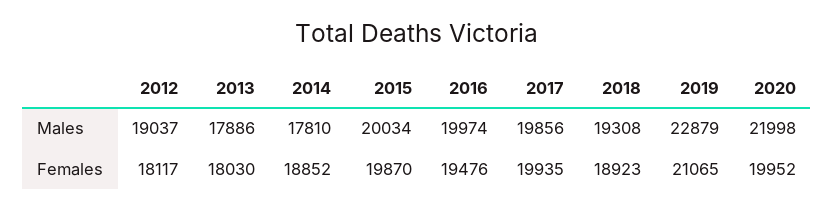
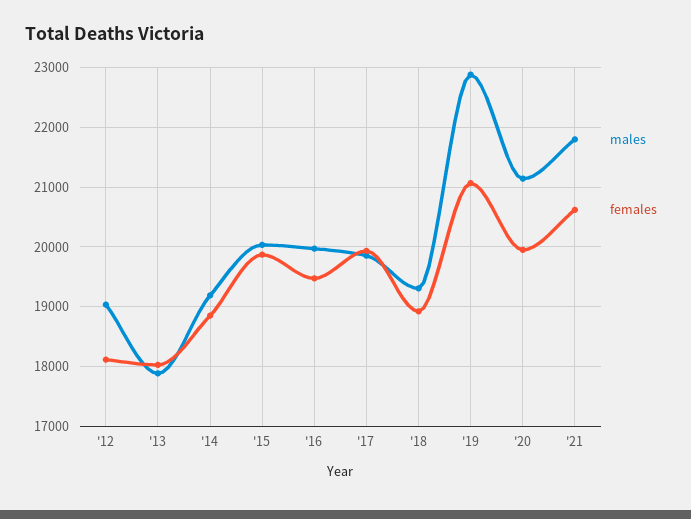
Males, 2014: 17810 -> 19200
Males, 2020: 21998 -> 21200
Males, '21: none -> 21800
Females, '21: none -> 20600

